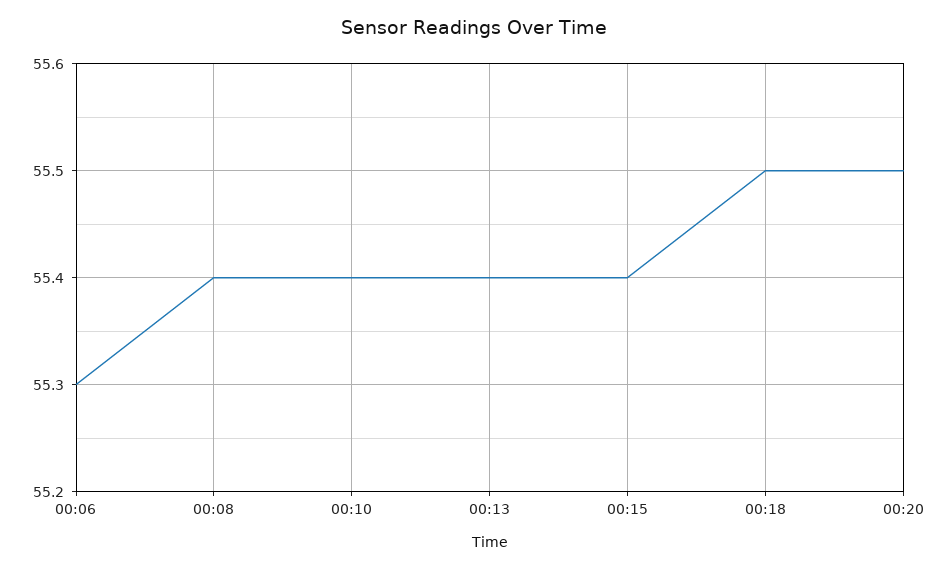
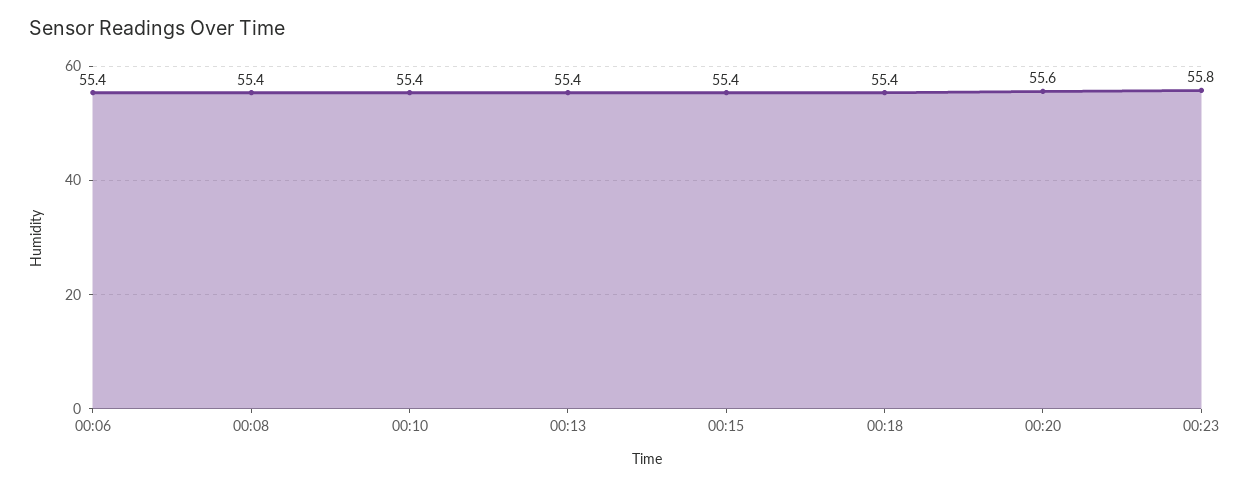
00:06: 55.3 -> 55.4
00:18: 55.5 -> 55.4
00:20: 55.5 -> 55.6
00:23: none -> 55.8

